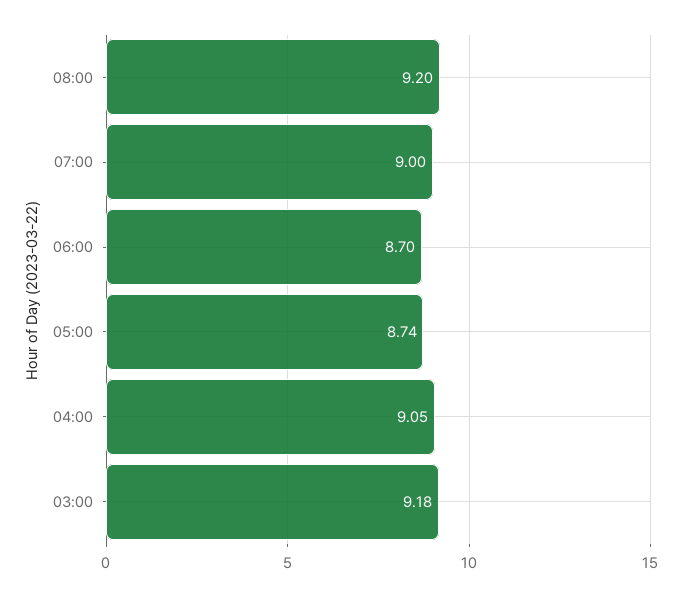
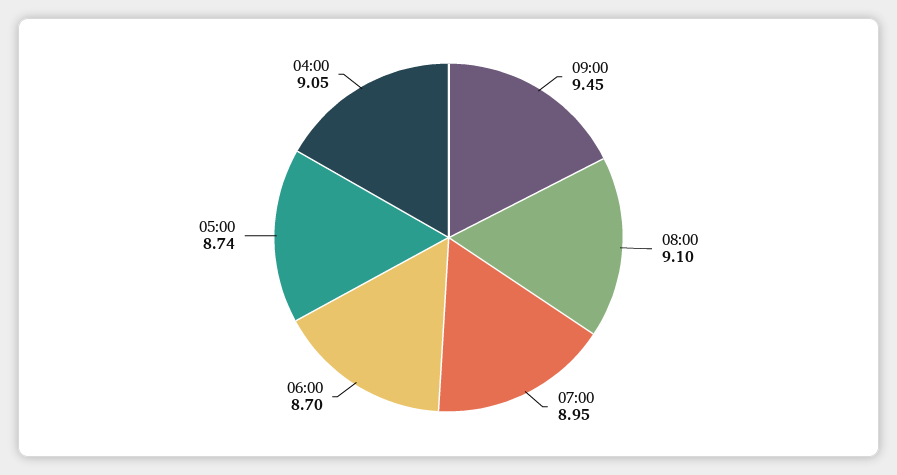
08:00: 9.2 -> 9.1
07:00: 9 -> 8.95
03:00: 9.18 -> none
09:00: none -> 9.45

